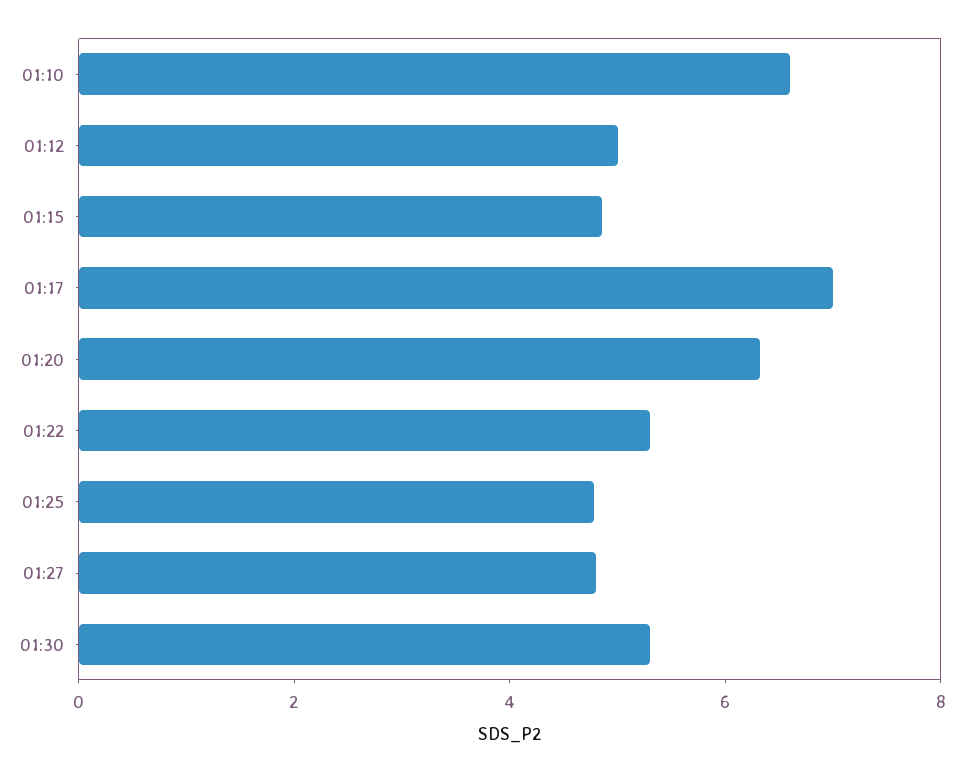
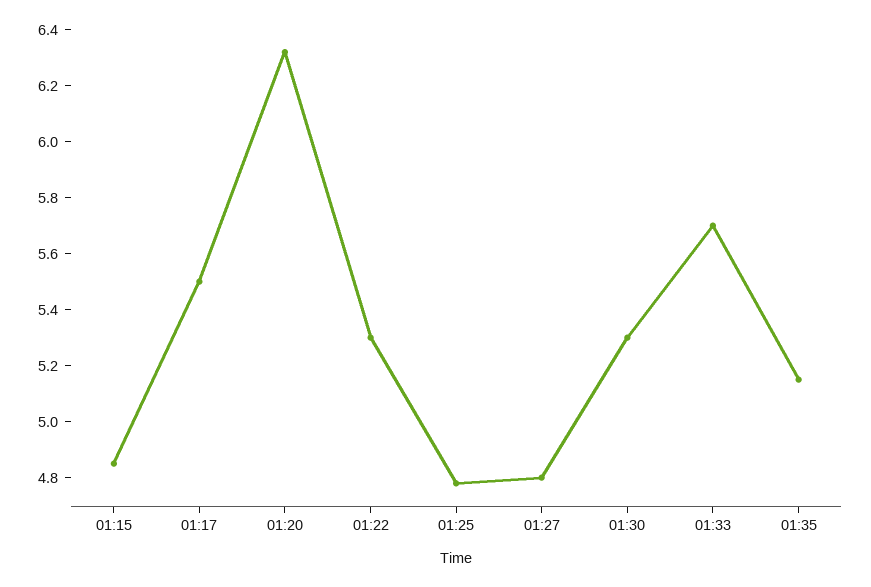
01:10: 6.5 -> none
01:12: 5 -> none
01:17: 7 -> 5.5
01:33: none -> 5.7
01:35: none -> 5.15

